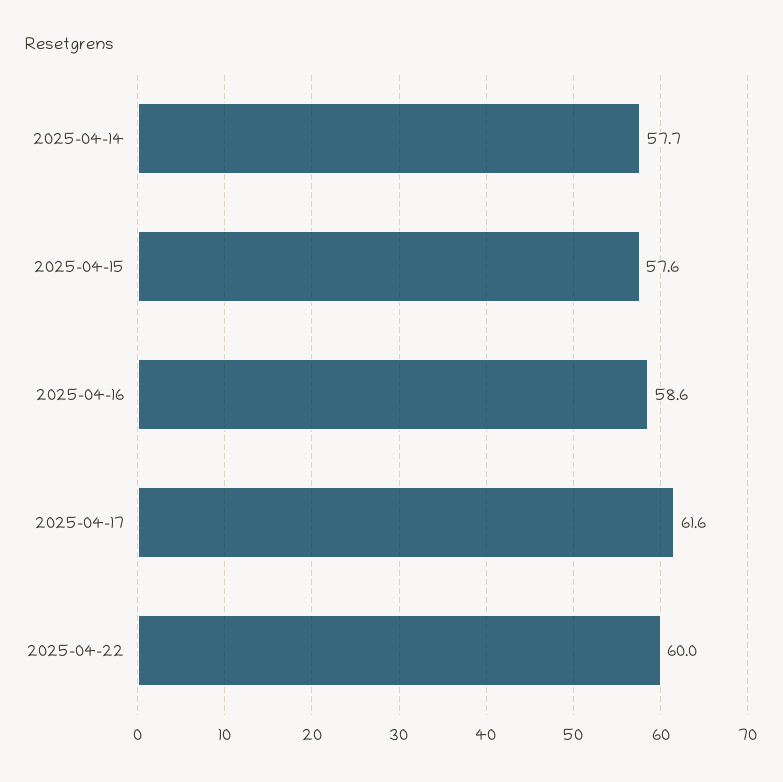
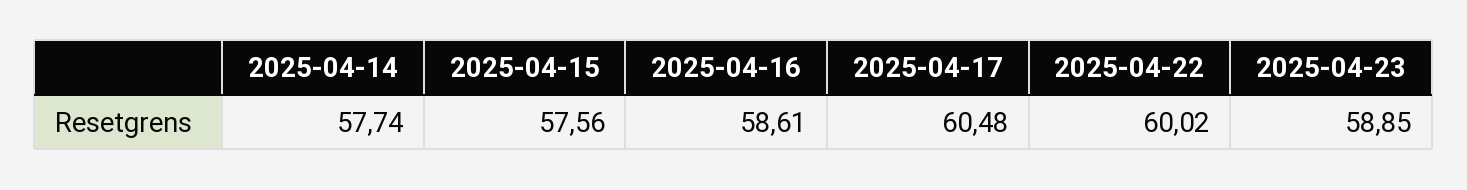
2025-04-17: 61.6 -> 60.48
2025-04-23: none -> 58.85

